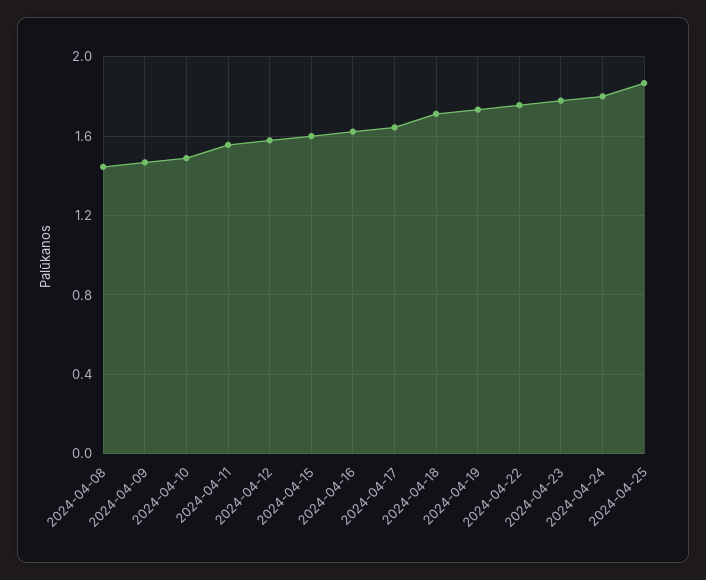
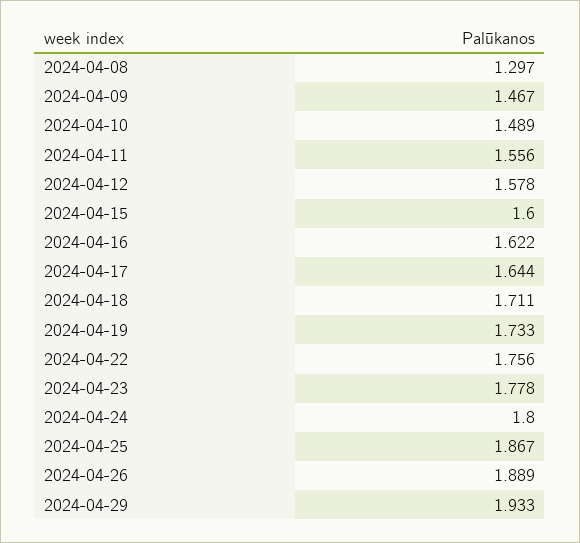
2024-04-08: 1.45 -> 1.297
2024-04-26: none -> 1.889
2024-04-29: none -> 1.933

